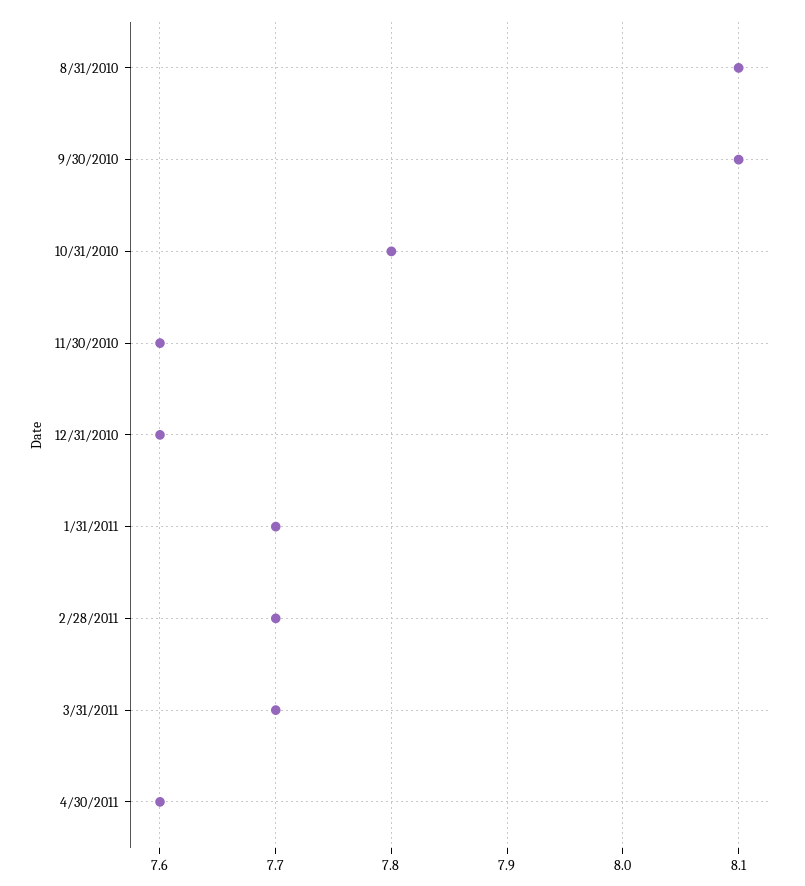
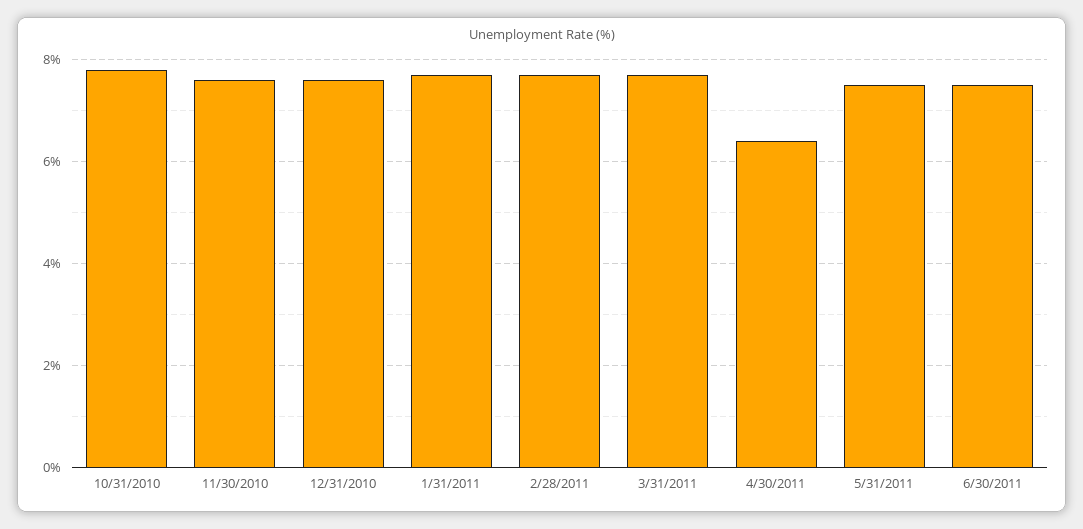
8/31/2010: 8.1 -> none
9/30/2010: 8.1 -> none
4/30/2011: 7.6 -> 6.5
5/31/2011: none -> 7.5
6/30/2011: none -> 7.5

